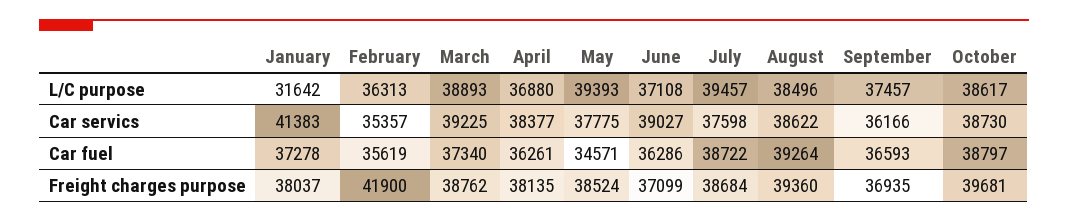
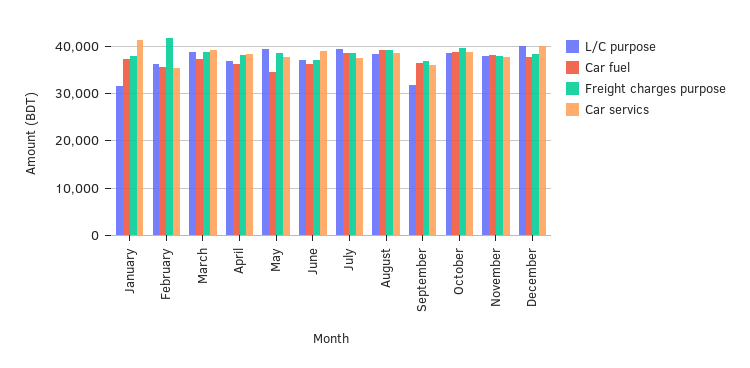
L/C purpose, September: 37457 -> 32000
L/C purpose, November: none -> 38000
Car fuel, November: none -> 38000
Freight charges purpose, November: none -> 38000
Car servics, November: none -> 38000
L/C purpose, December: none -> 40000
Car fuel, December: none -> 38000
Freight charges purpose, December: none -> 38000
Car servics, December: none -> 40000

